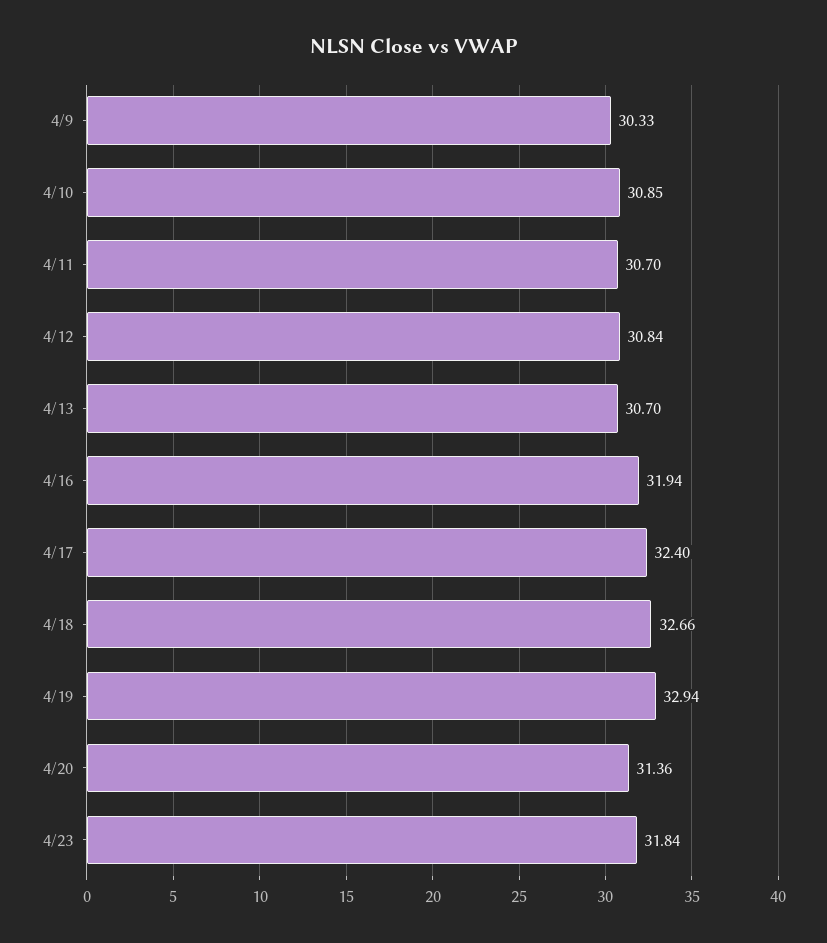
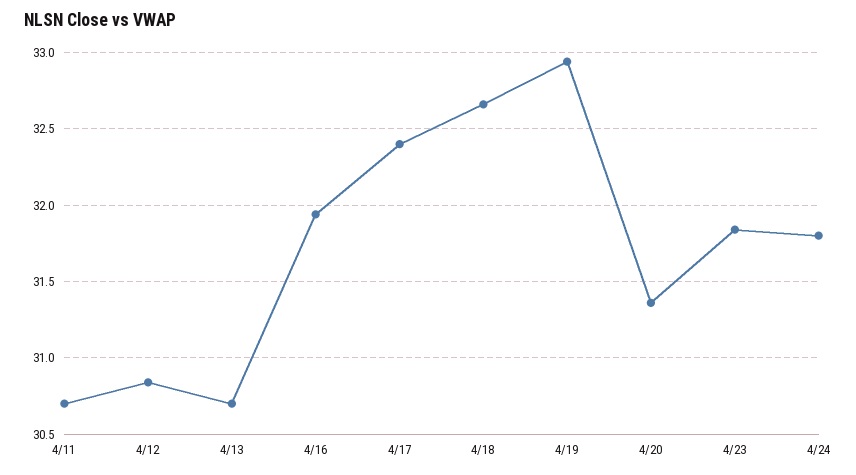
4/9: 30.33 -> none
4/10: 30.85 -> none
4/24: none -> 31.8

